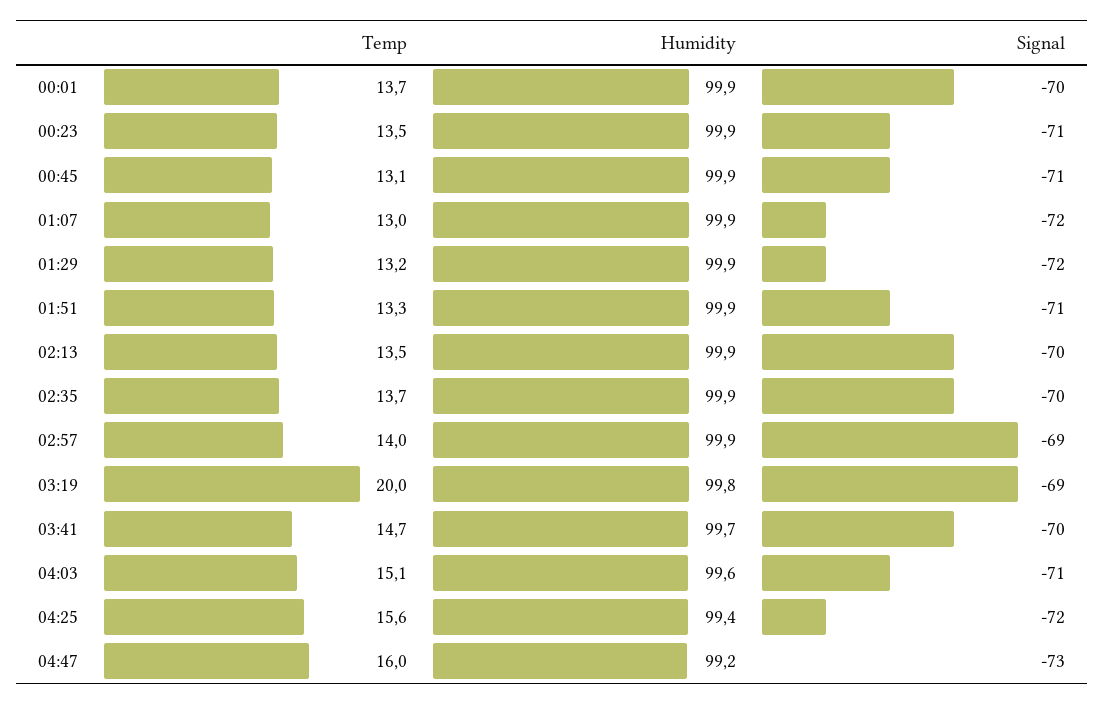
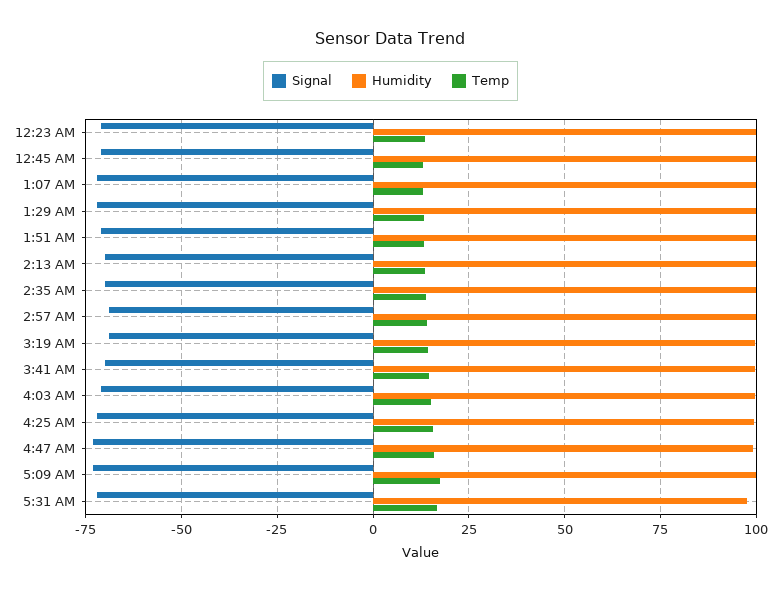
Temp, 00:01: 13.7 -> none
Humidity, 00:01: 99.9 -> none
Signal, 00:01: -70 -> none
Temp, 03:19: 20 -> 15
Signal, 5:09 AM: none -> -72.5
Humidity, 5:09 AM: none -> 100
Temp, 5:09 AM: none -> 17.5
Signal, 5:31 AM: none -> -72.5
Humidity, 5:31 AM: none -> 97.5
Temp, 5:31 AM: none -> 17.5

